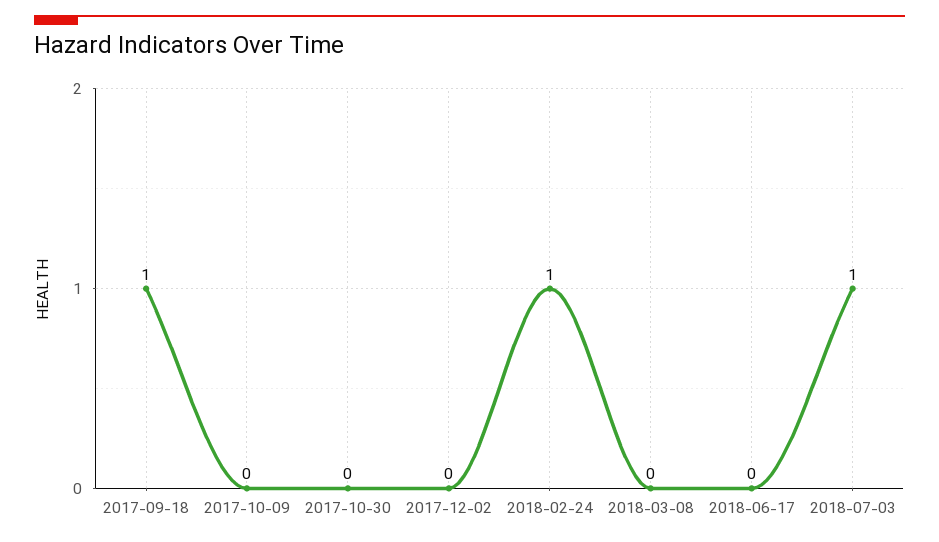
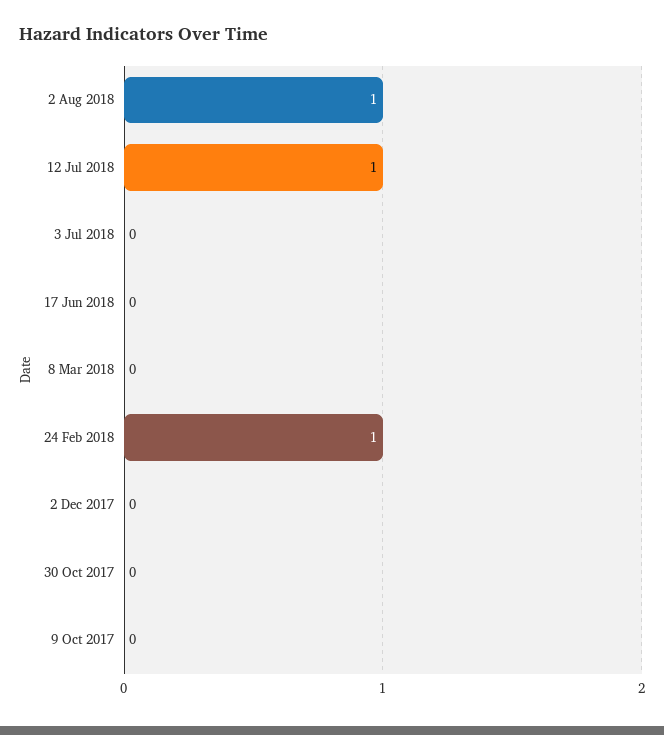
2017-09-18: 1 -> none
2018-07-03: 1 -> 0
2 Aug 2018: none -> 1
12 Jul 2018: none -> 1

